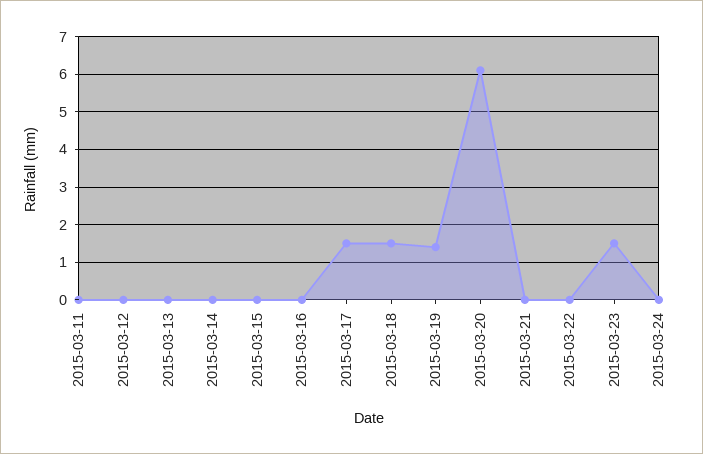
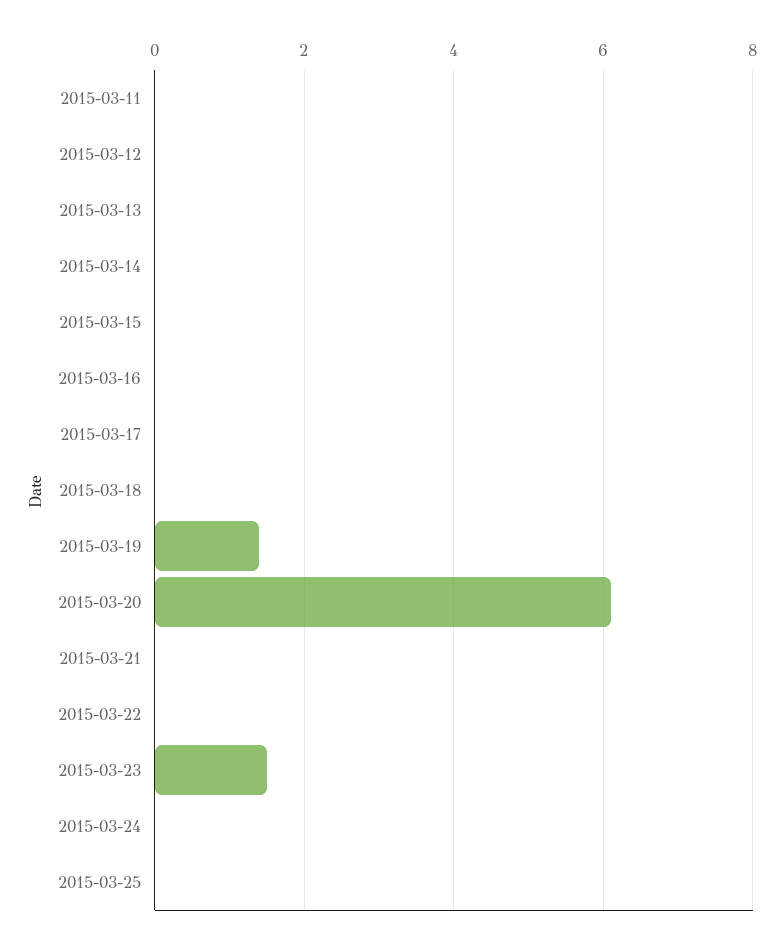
2015-03-17: 1.5 -> 0
2015-03-18: 1.5 -> 0
2015-03-25: none -> 0

